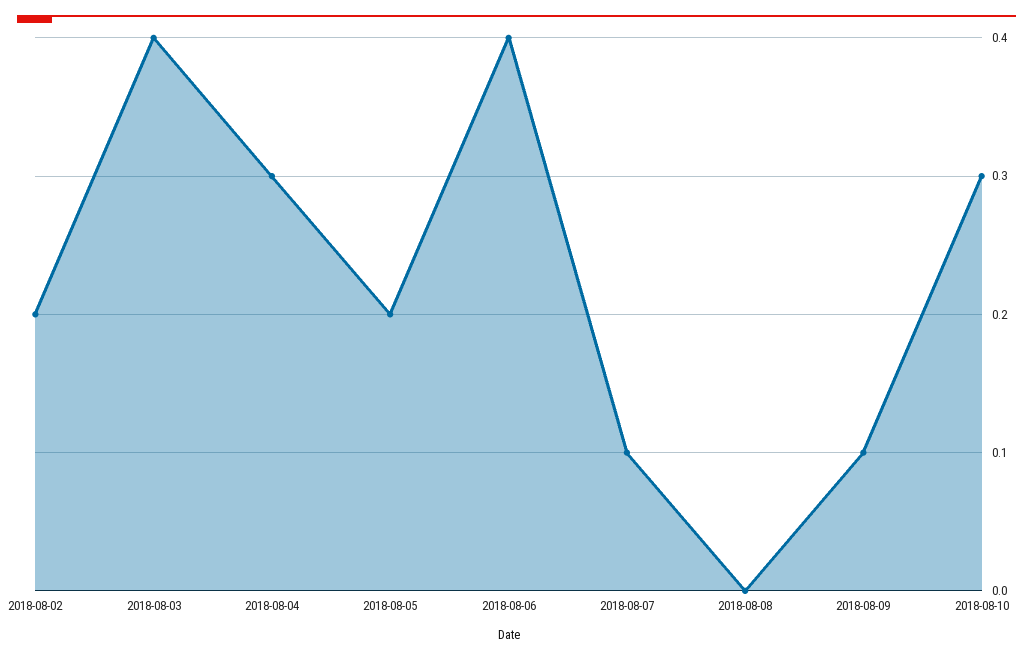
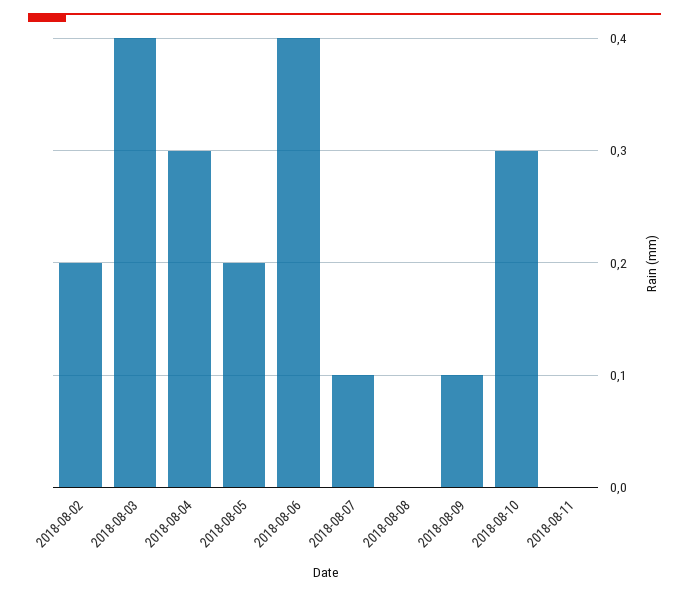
2018-08-11: none -> 0

